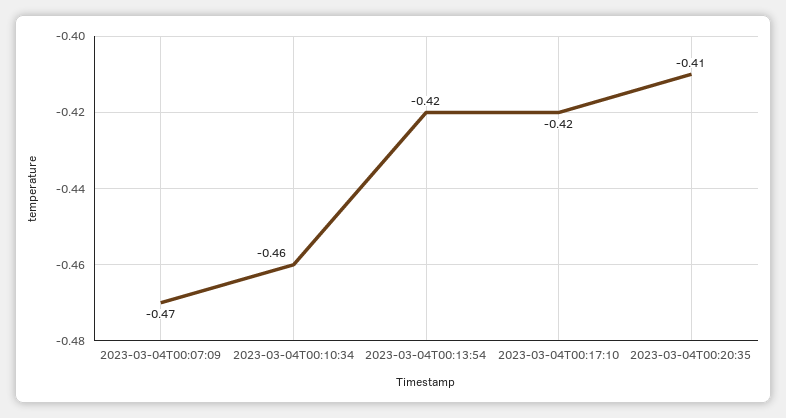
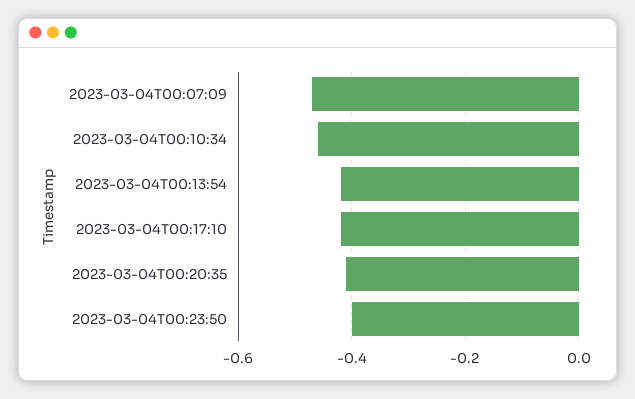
2023-03-04T00:23:50: none -> -0.4

